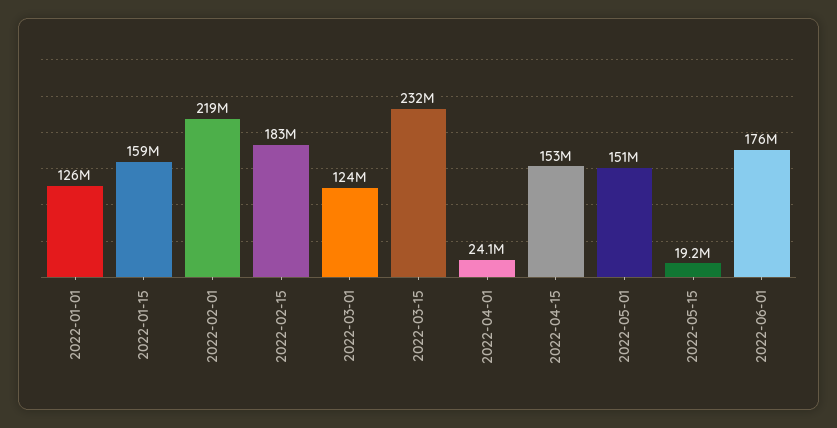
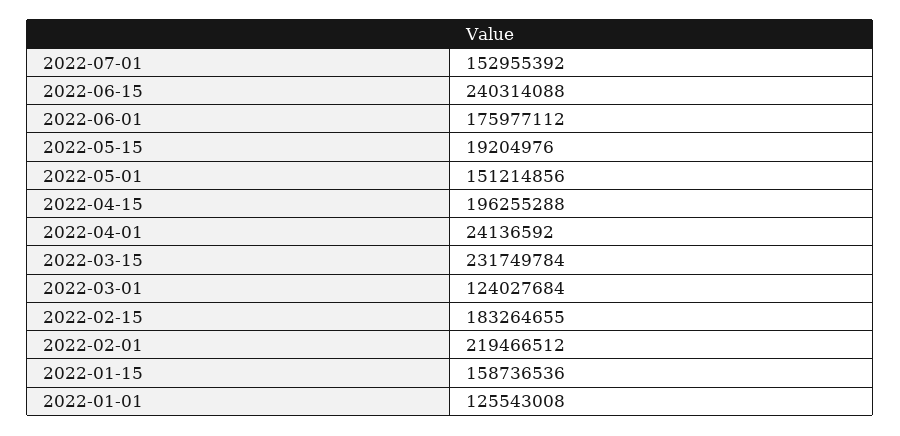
2022-04-15: 153000000 -> 196255288
2022-07-01: none -> 152955392
2022-06-15: none -> 240314088

